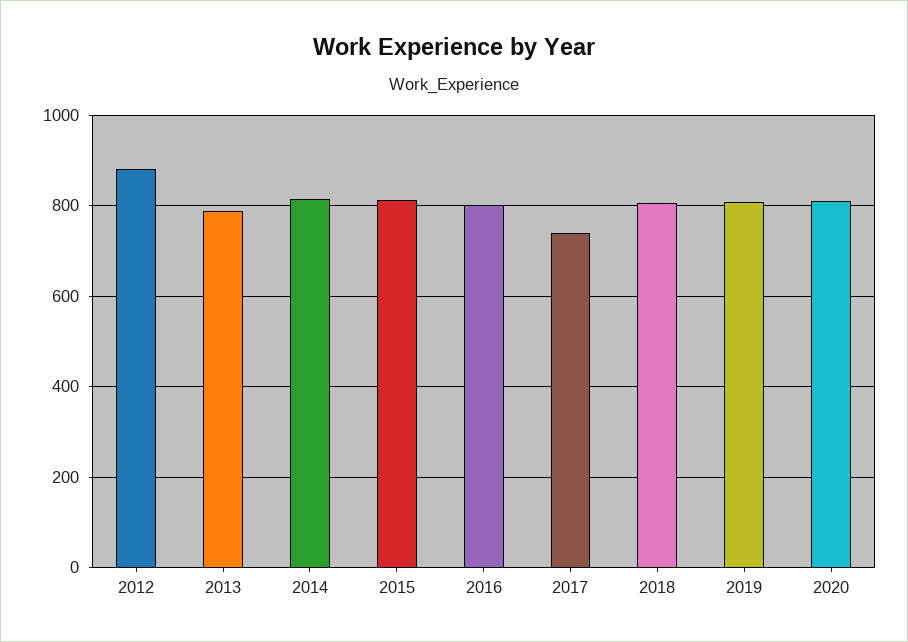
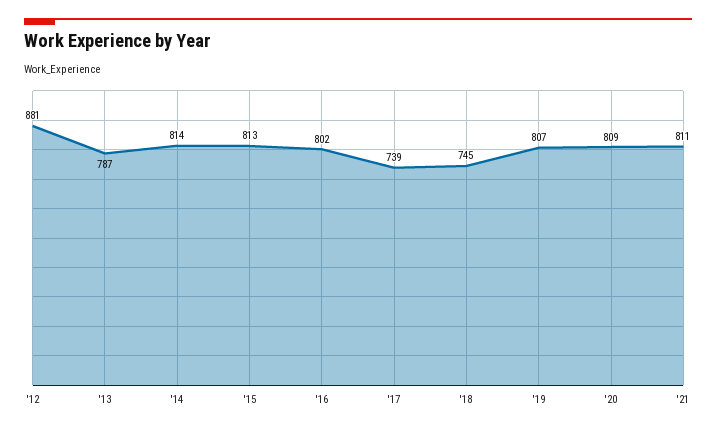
2018: 800 -> 745
'21: none -> 811

